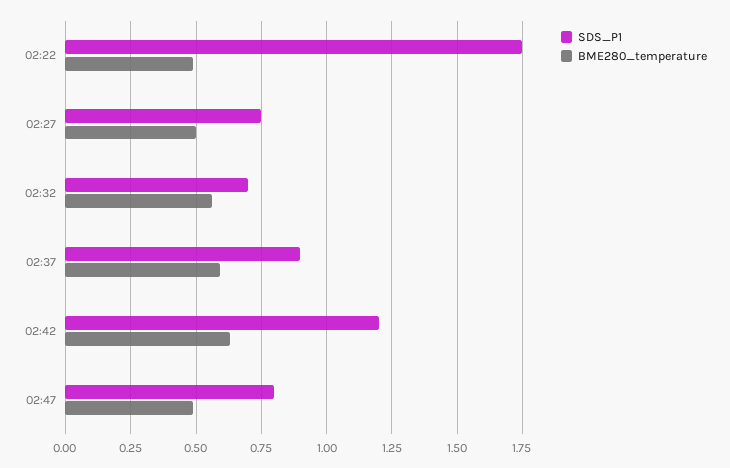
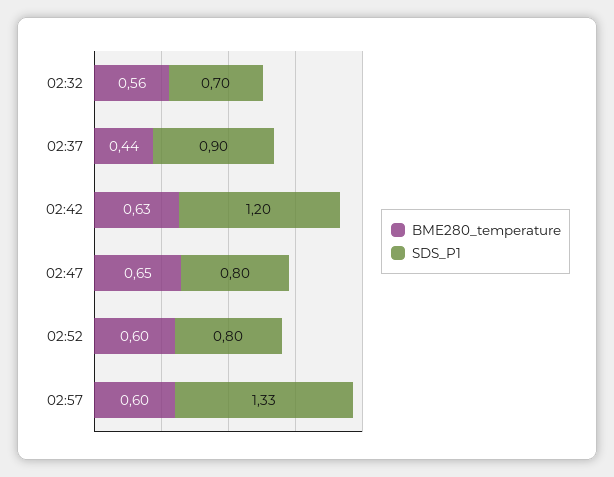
SDS_P1, 02:22: 1.75 -> none
BME280_temperature, 02:22: 0.5 -> none
SDS_P1, 02:27: 0.75 -> none
BME280_temperature, 02:27: 0.5 -> none
BME280_temperature, 02:37: 0.6 -> 0.44
BME280_temperature, 02:47: 0.5 -> 0.65
BME280_temperature, 02:52: none -> 0.6
SDS_P1, 02:52: none -> 0.8
BME280_temperature, 02:57: none -> 0.6
SDS_P1, 02:57: none -> 1.33

